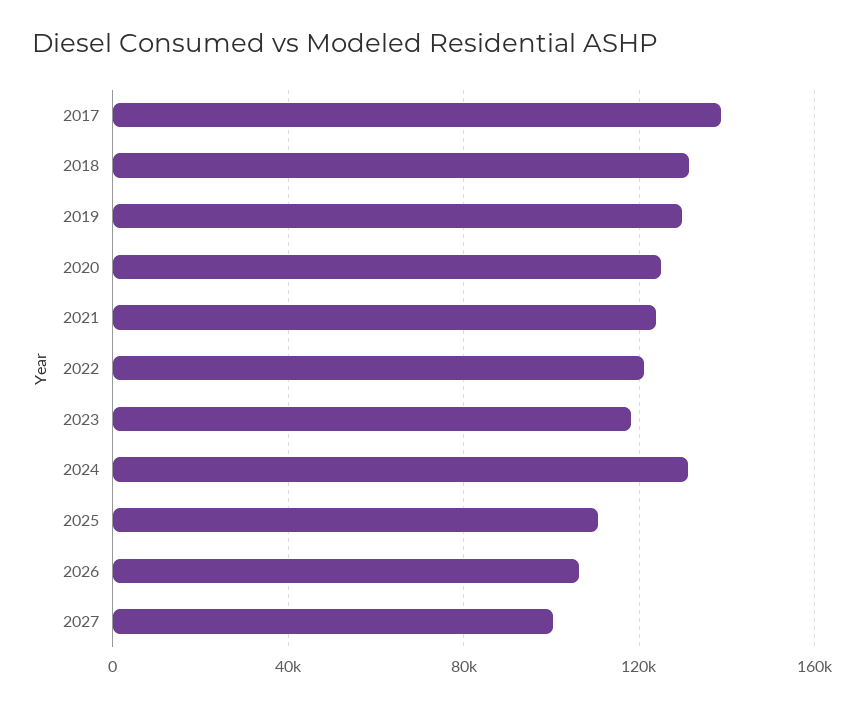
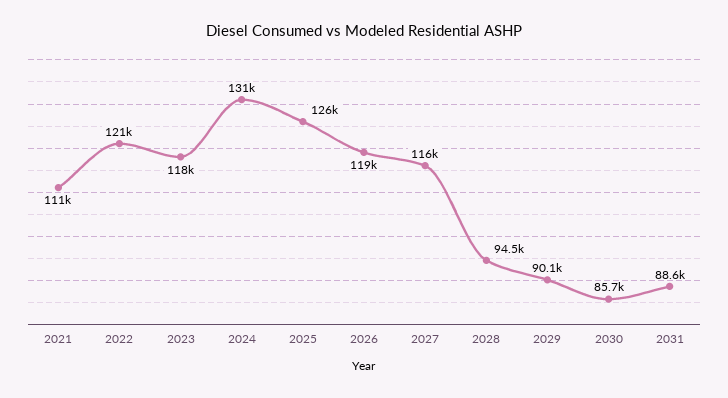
2017: 140000 -> none
2018: 130000 -> none
2019: 130000 -> none
2020: 125000 -> none
2021: 125000 -> 111000
2025: 110000 -> 126000
2026: 105000 -> 119000
2027: 100000 -> 116000
2028: none -> 94500
2029: none -> 90100
2030: none -> 85700
2031: none -> 88600

